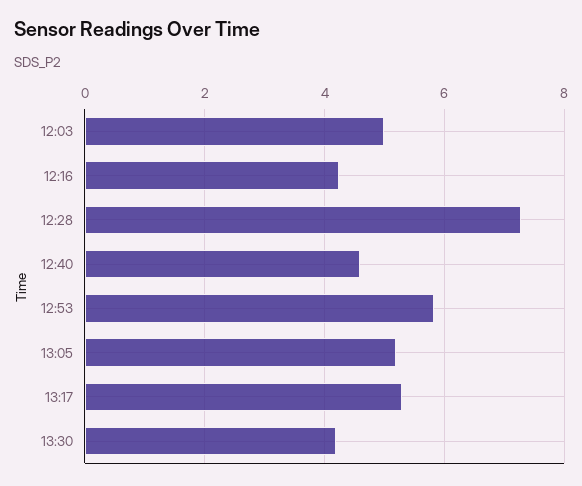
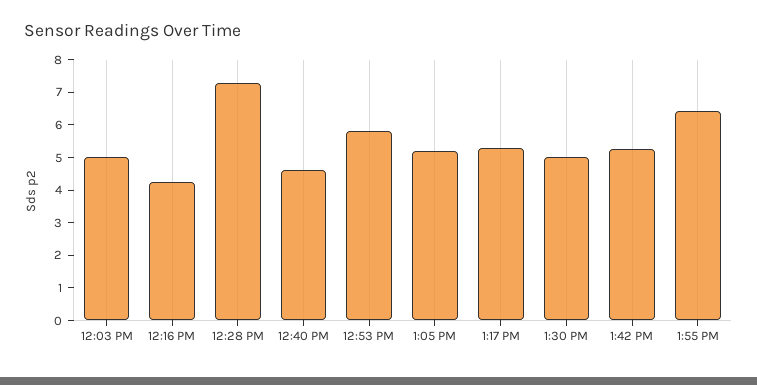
13:30: 4.2 -> 5
1:42 PM: none -> 5.25
1:55 PM: none -> 6.5

